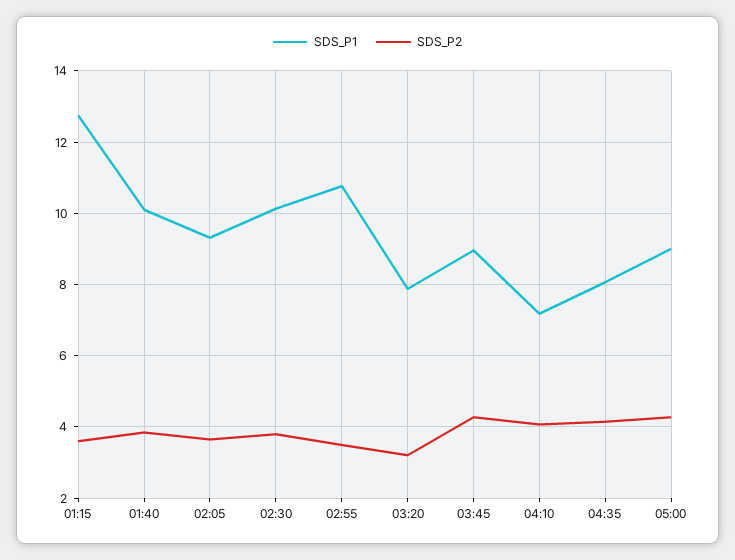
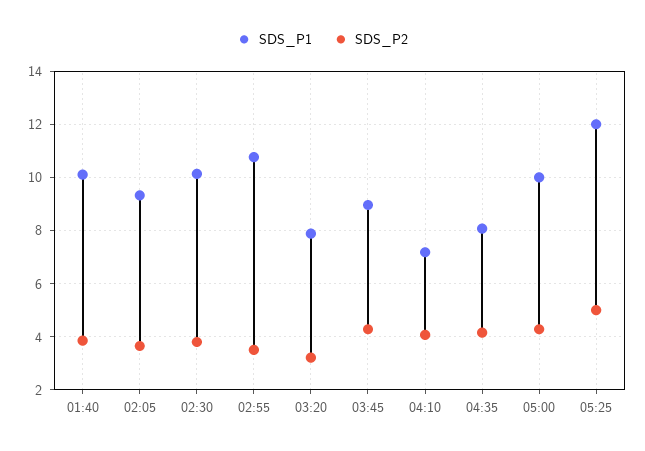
SDS_P1, 01:15: 12.8 -> none
SDS_P2, 01:15: 3.6 -> none
SDS_P1, 05:00: 9 -> 10
SDS_P1, 05:25: none -> 12
SDS_P2, 05:25: none -> 5

